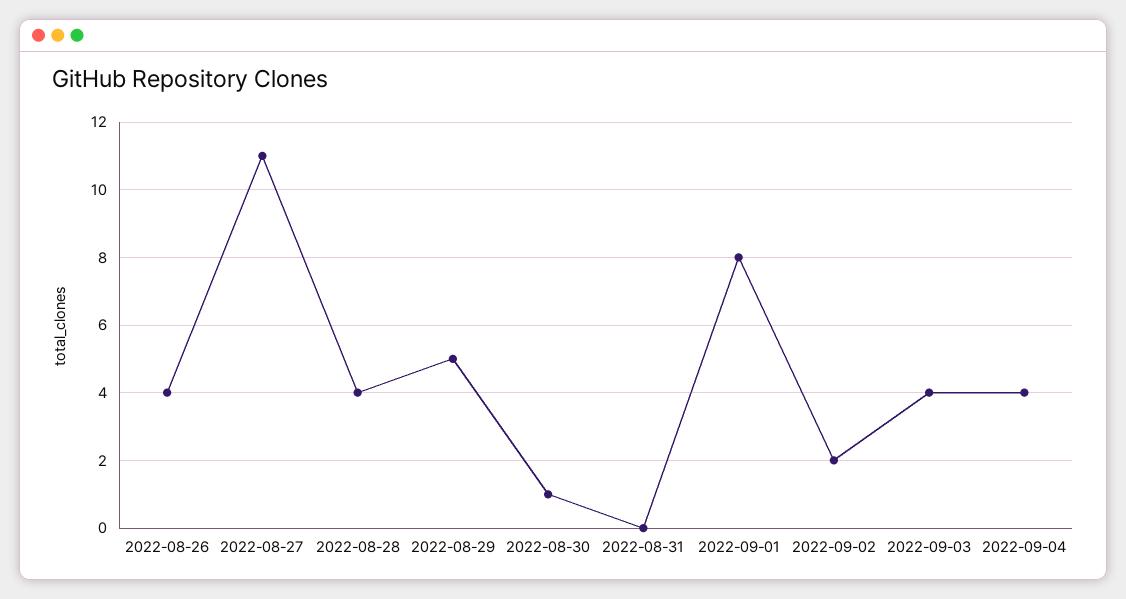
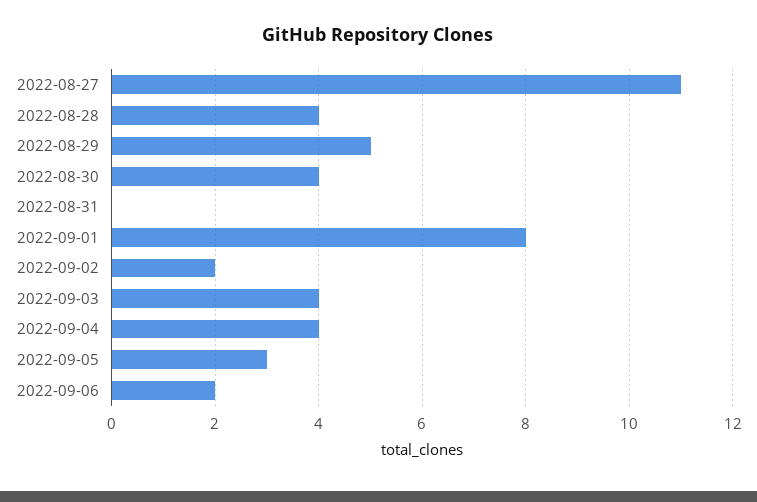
2022-08-26: 4 -> none
2022-08-30: 1 -> 4
2022-09-05: none -> 3
2022-09-06: none -> 2

